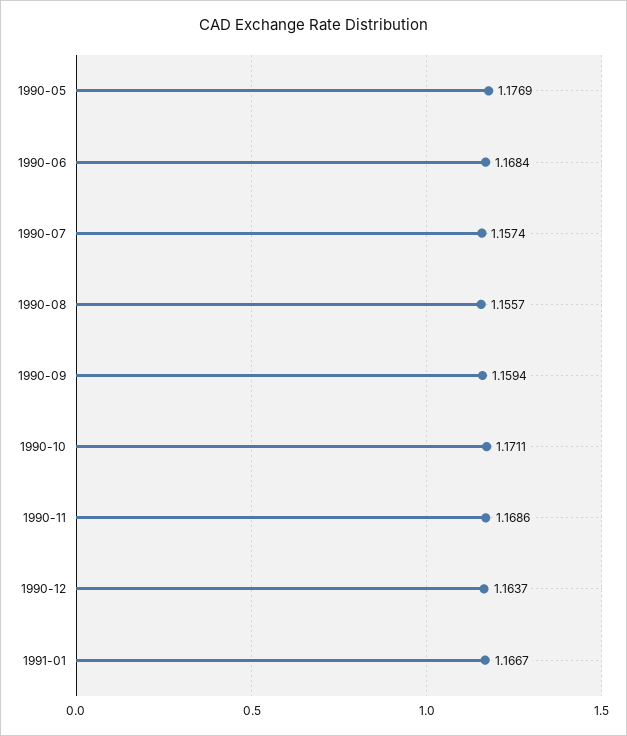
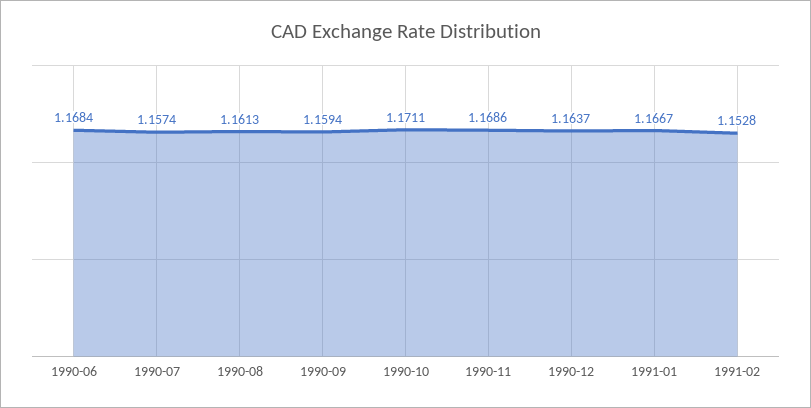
1990-05: 1.1769 -> none
1990-08: 1.1557 -> 1.1613
1991-02: none -> 1.1528

